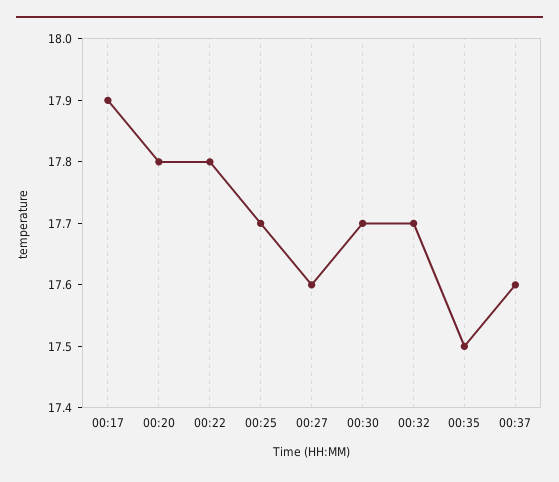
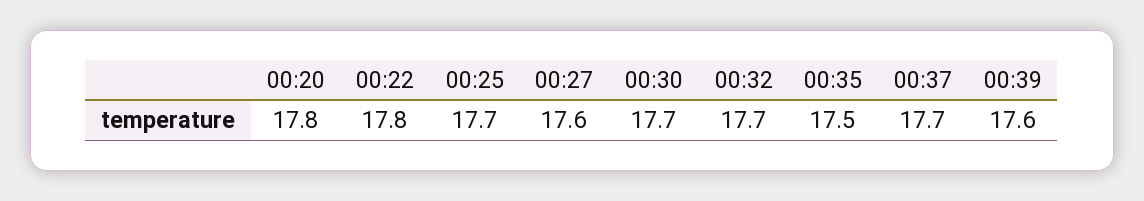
00:17: 17.9 -> none
00:37: 17.6 -> 17.7
00:39: none -> 17.6

